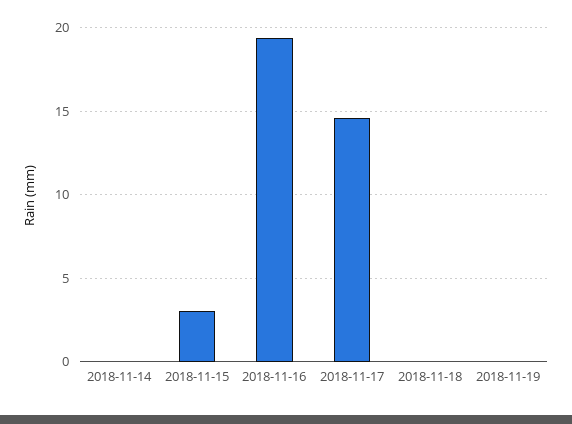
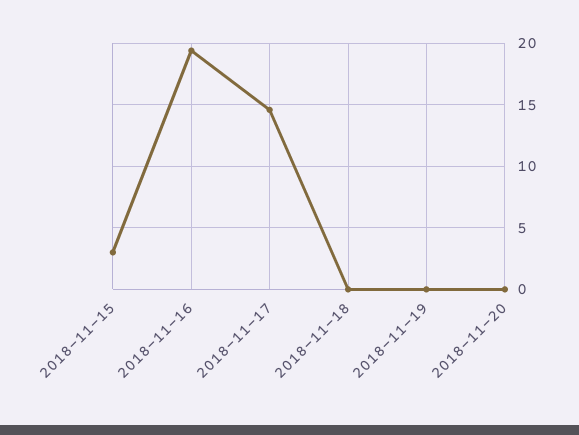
2018-11-14: 0 -> none
2018-11-20: none -> 0

